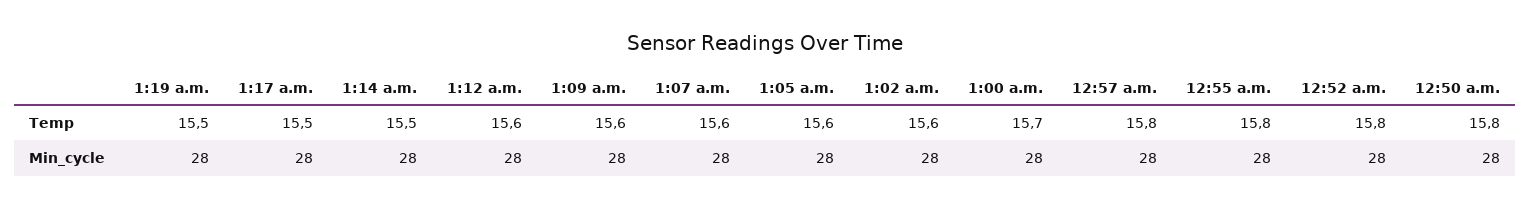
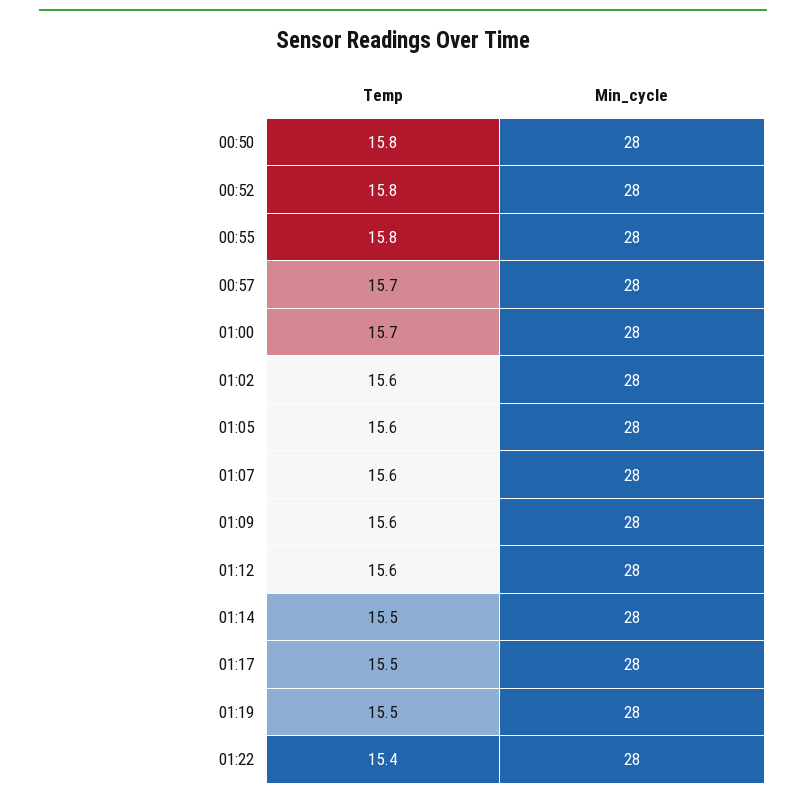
12:57 a.m., Temp: 15.8 -> 15.7
01:22, Temp: none -> 15.4
01:22, Min_cycle: none -> 28

